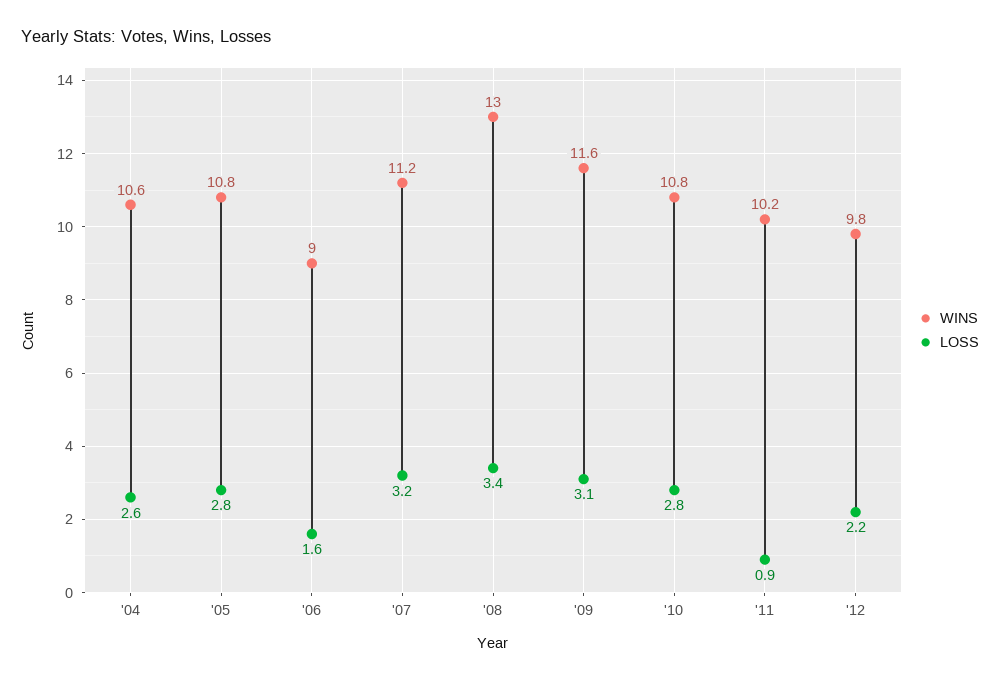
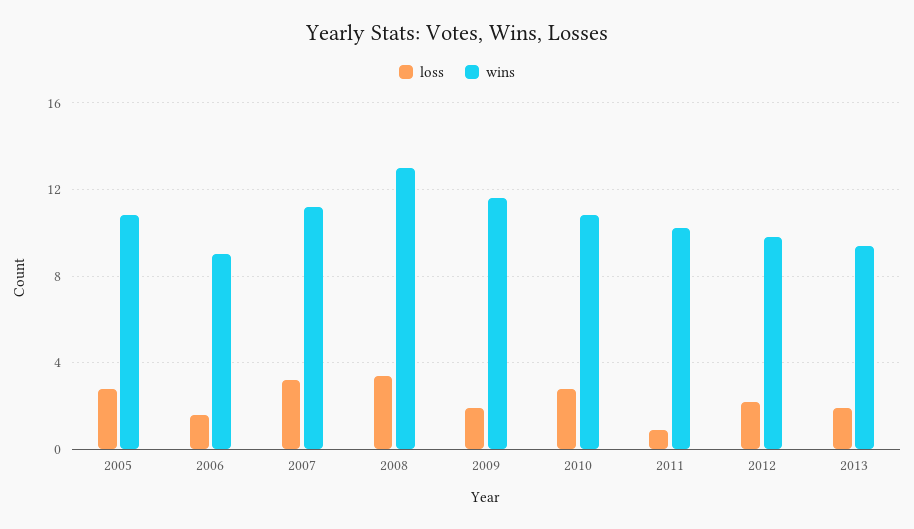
WINS, '04: 10.6 -> none
LOSS, '04: 2.6 -> none
LOSS, '09: 3.1 -> 2
LOSS, 2013: none -> 2
WINS, 2013: none -> 9.5

